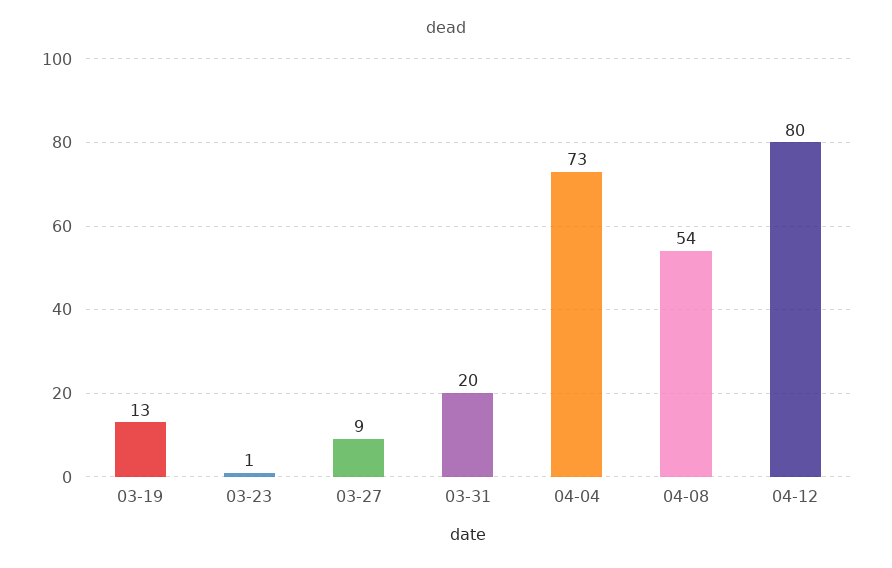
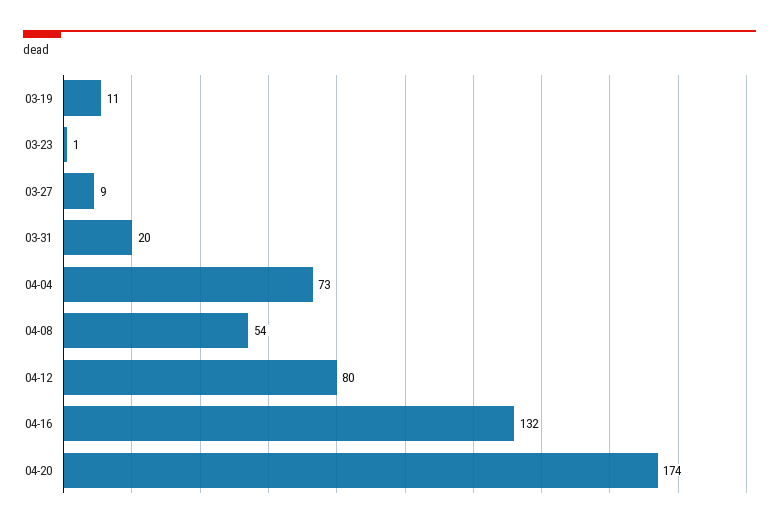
03-19: 13 -> 11
04-16: none -> 132
04-20: none -> 174

